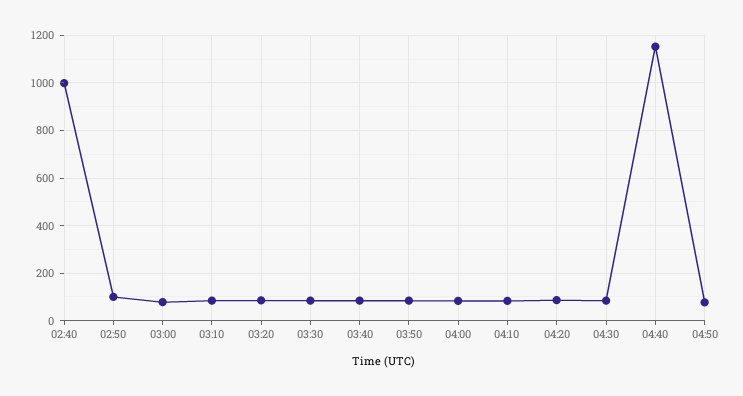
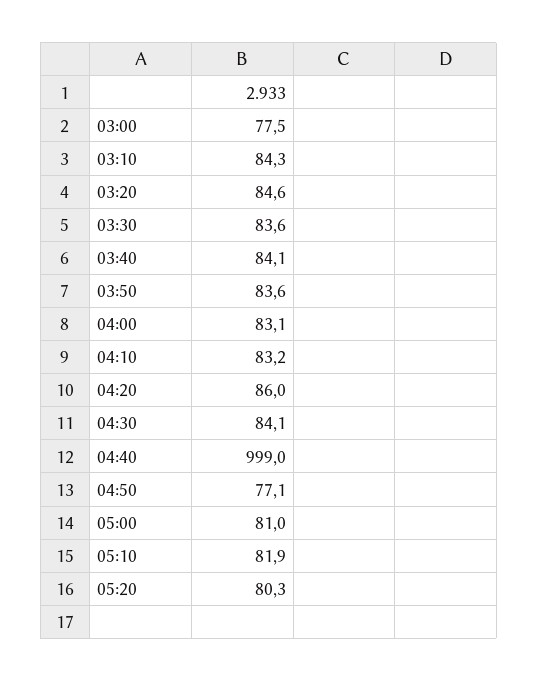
02:40: 1000 -> none
02:50: 100 -> none
04:40: 1150 -> 999
05:00: none -> 81
05:10: none -> 81.9
05:20: none -> 80.3

